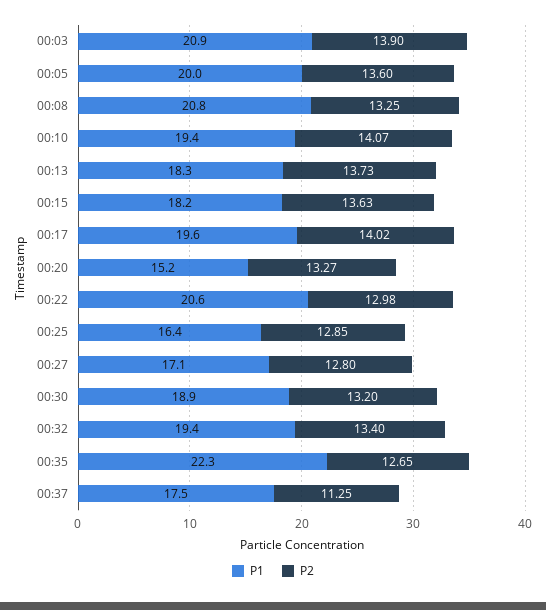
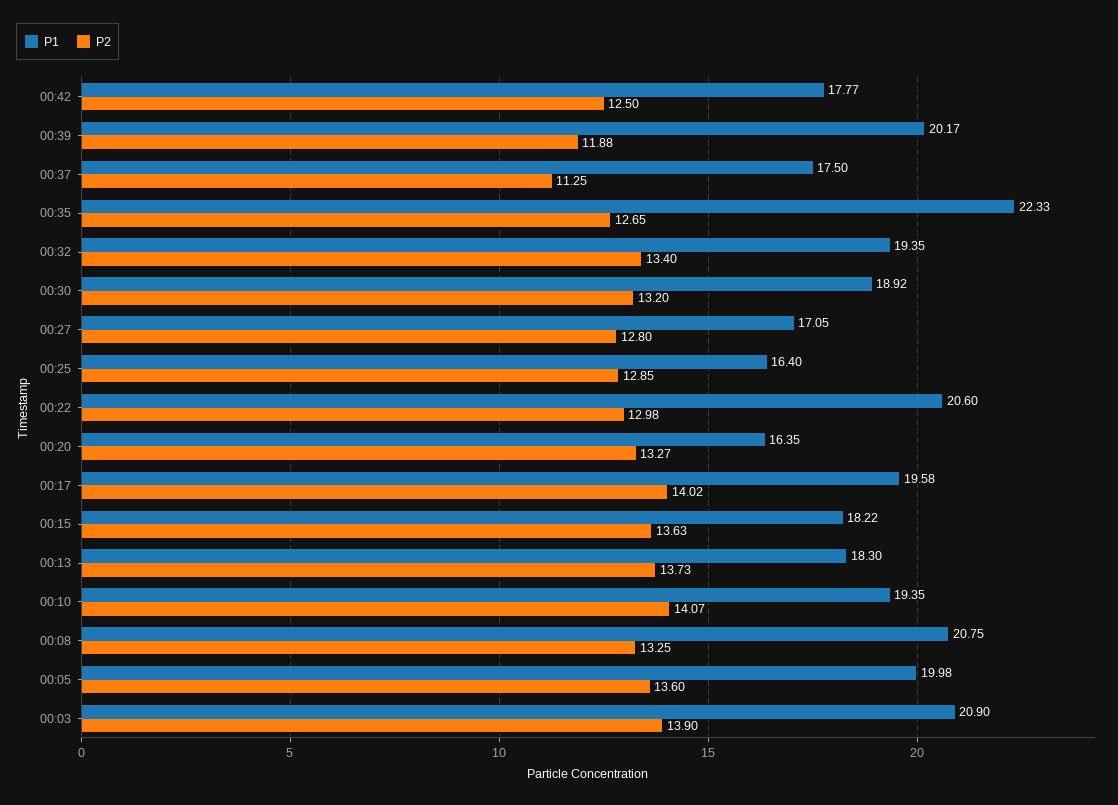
P1, 00:20: 15.2 -> 16.35
P1, 00:42: none -> 17.77
P2, 00:42: none -> 12.5
P1, 00:39: none -> 20.17
P2, 00:39: none -> 11.88

